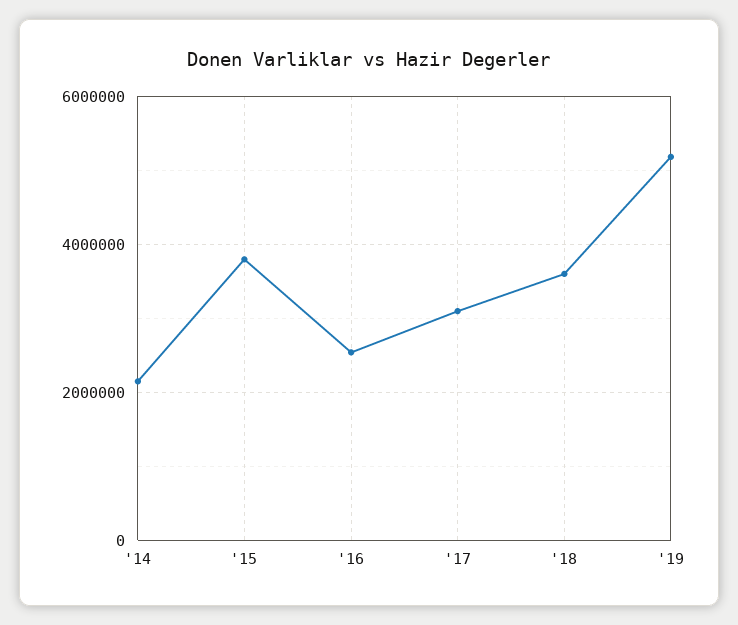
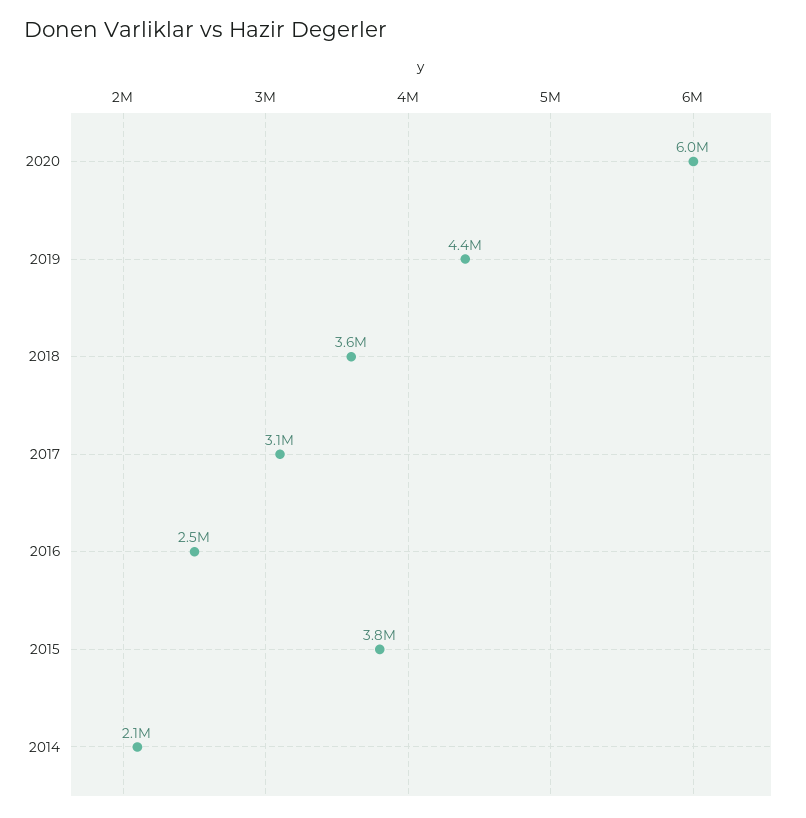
'19: 5200000 -> 4400000
2020: none -> 6000000

